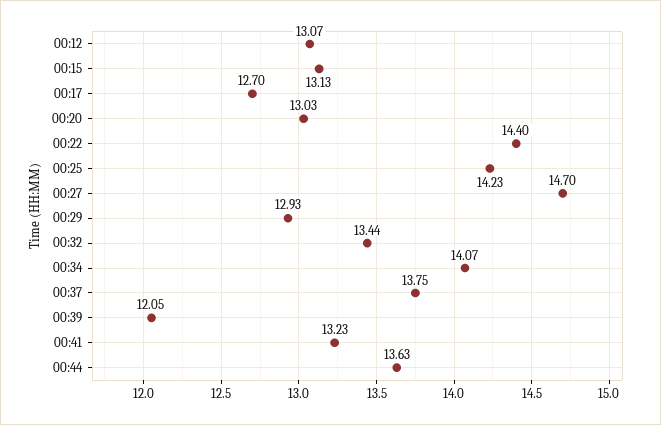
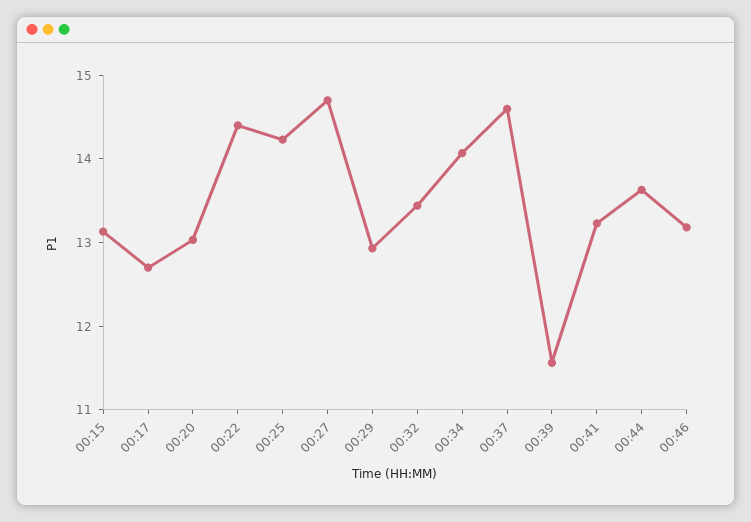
00:12: 13.07 -> none
00:37: 13.75 -> 14.6
00:39: 12.05 -> 11.6
00:46: none -> 13.2

